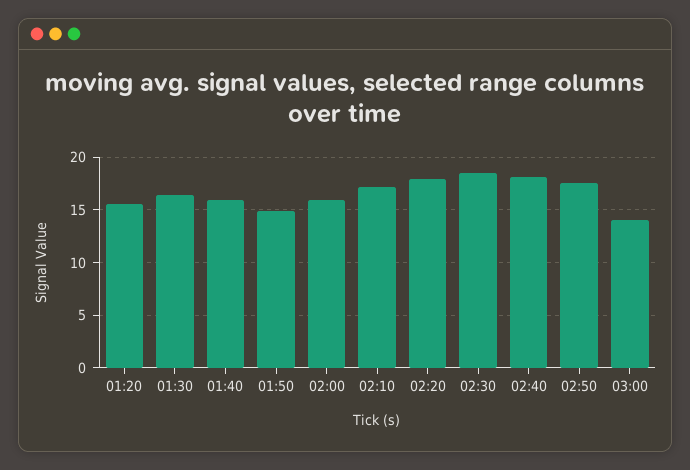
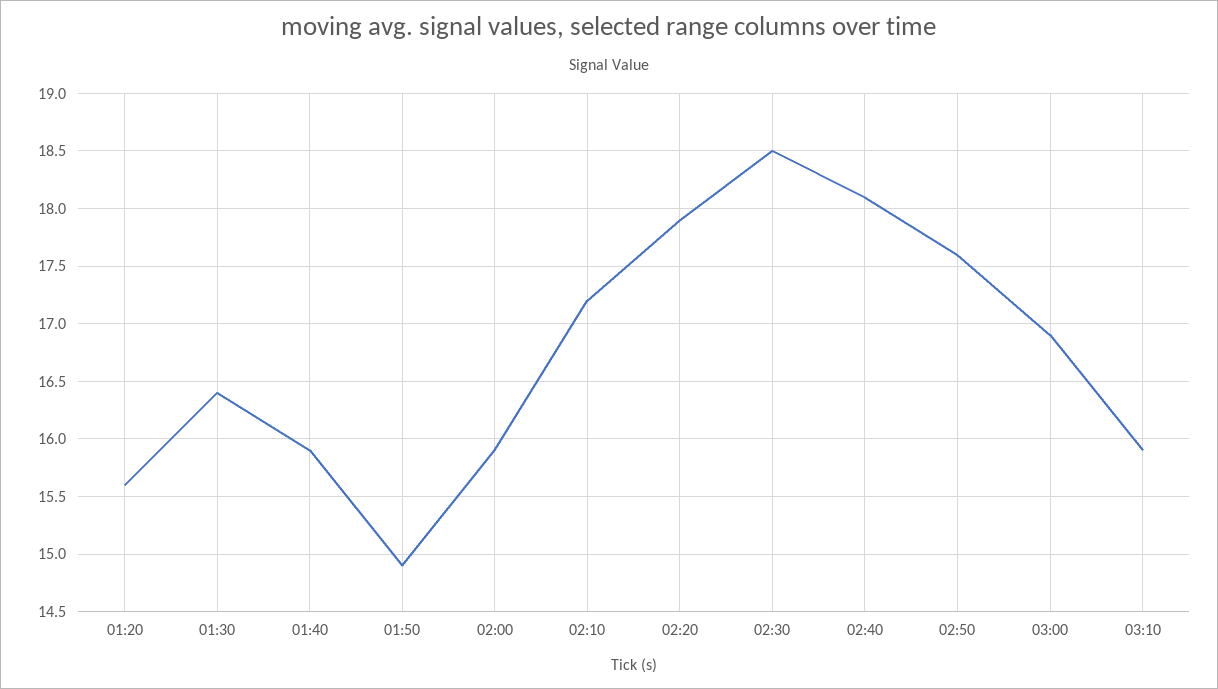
03:00: 14 -> 16.9
03:10: none -> 15.9

